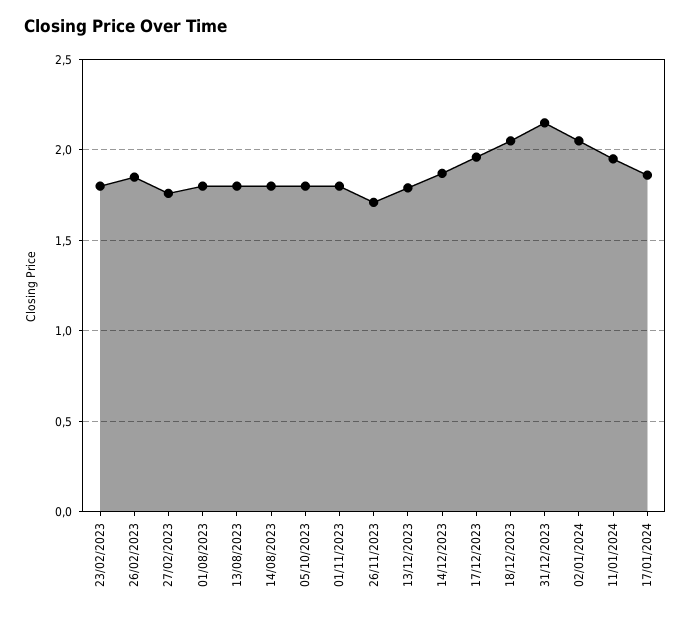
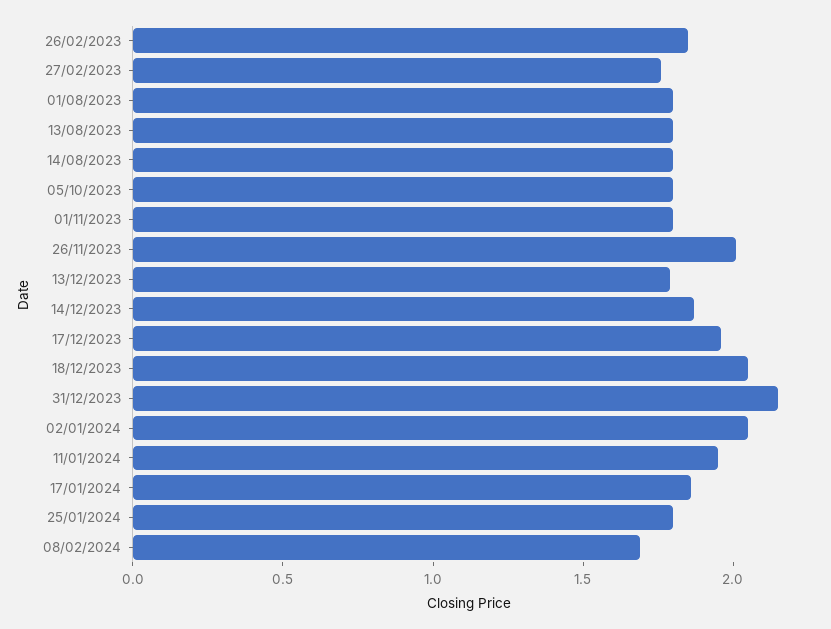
23/02/2023: 1.8 -> none
26/11/2023: 1.7 -> 2
25/01/2024: none -> 1.8
08/02/2024: none -> 1.7

